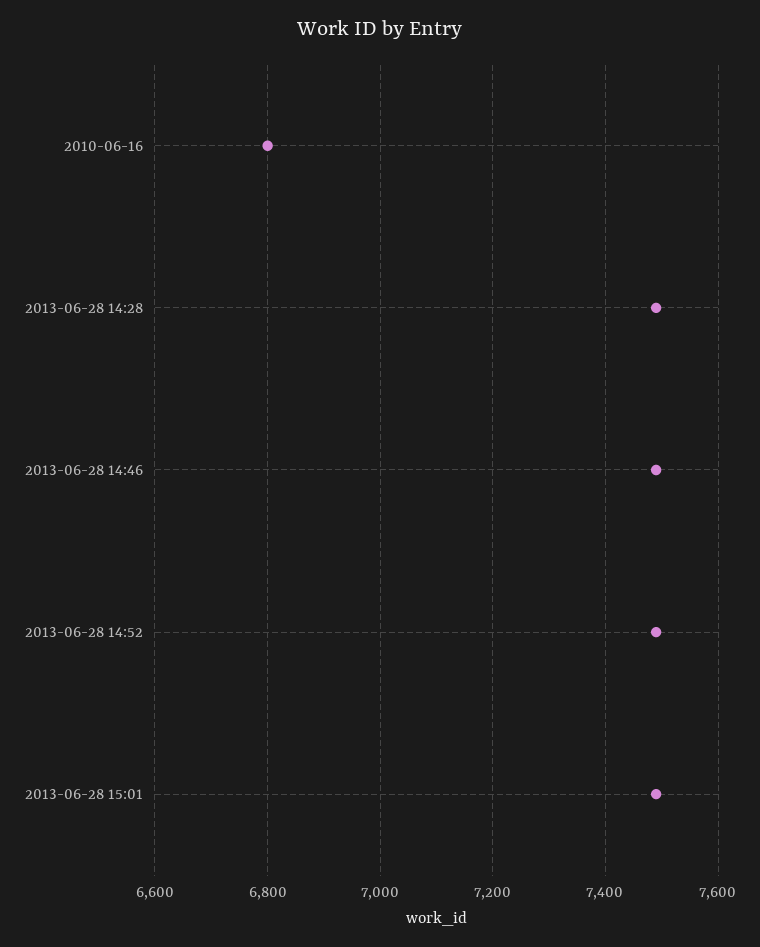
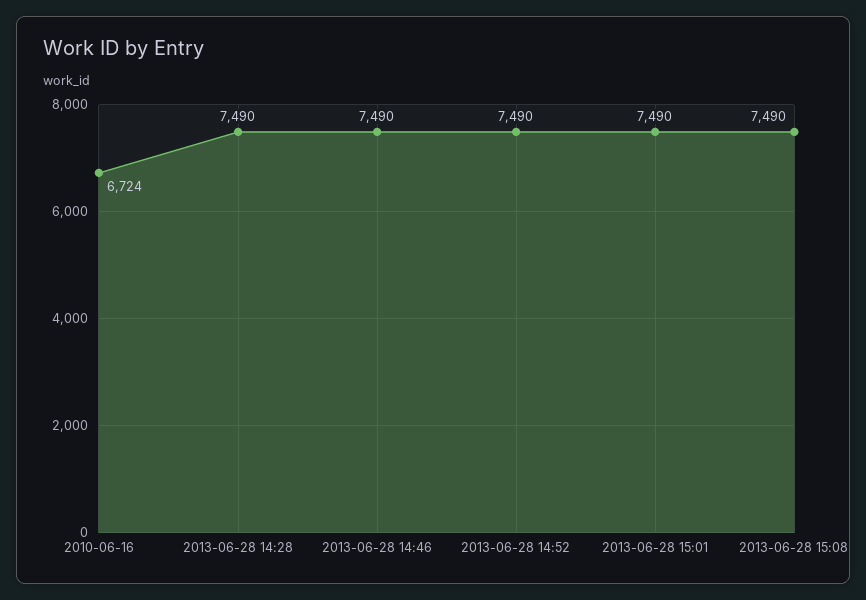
2010-06-16: 6800 -> 6724
2013-06-28 15:08: none -> 7490

